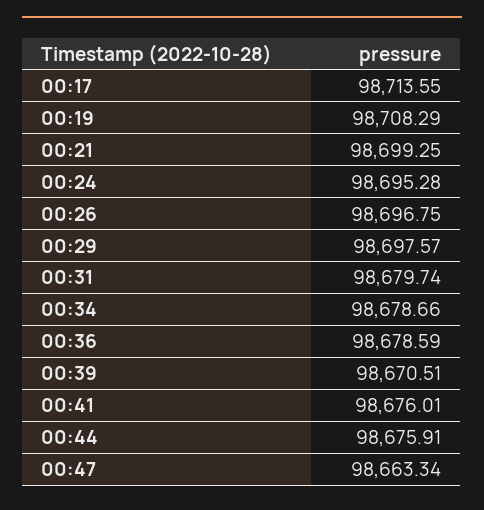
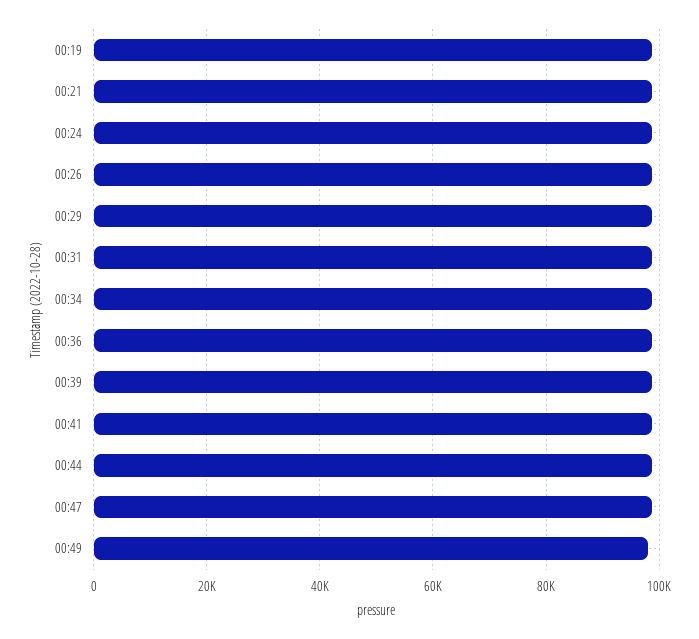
00:17: 98713.55 -> none
00:49: none -> 98000

